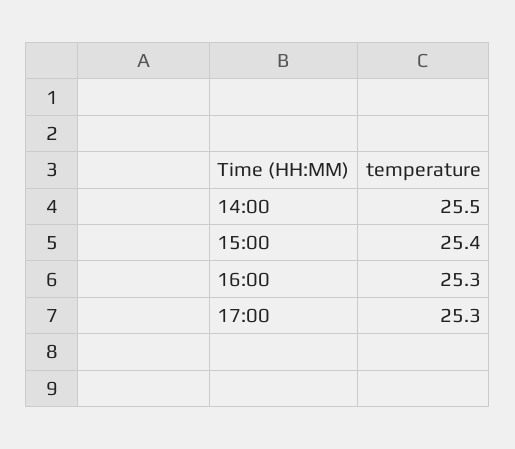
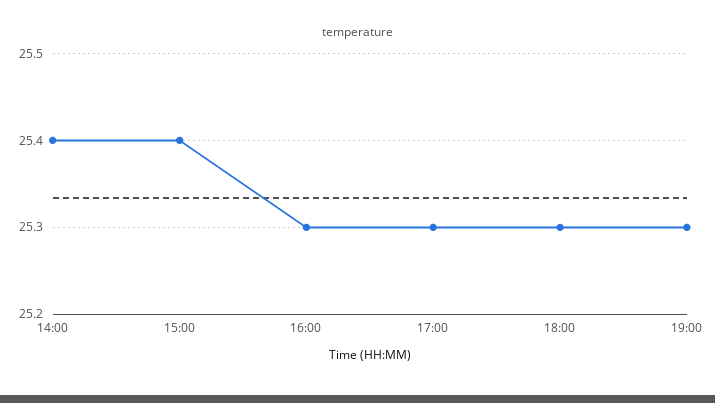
14:00: 25.5 -> 25.4
18:00: none -> 25.3
19:00: none -> 25.3

